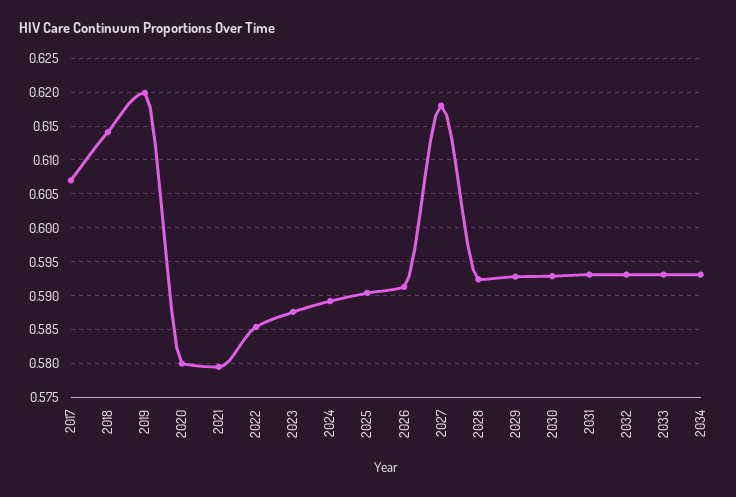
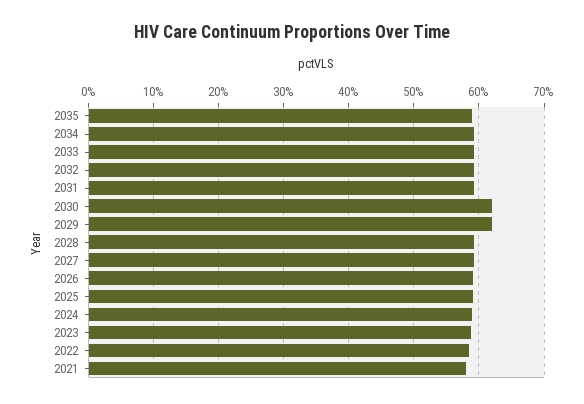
2017: 0.607 -> none
2018: 0.614 -> none
2019: 0.62 -> none
2020: 0.58 -> none
2027: 0.618 -> 0.59
2029: 0.593 -> 0.62
2030: 0.593 -> 0.62
2035: none -> 0.59

